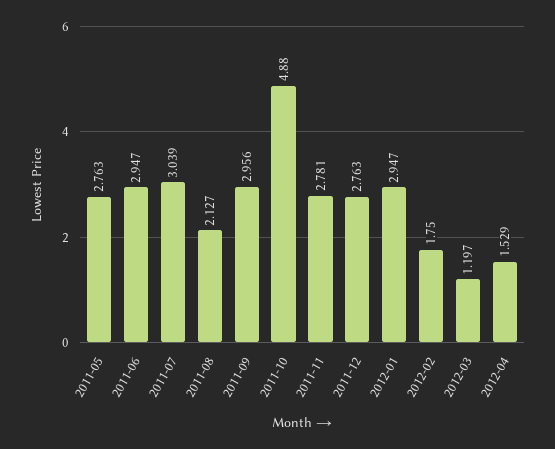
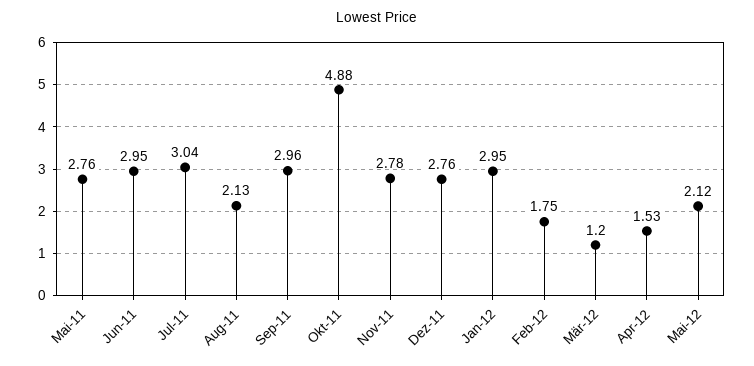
Mai-12: none -> 2.12

